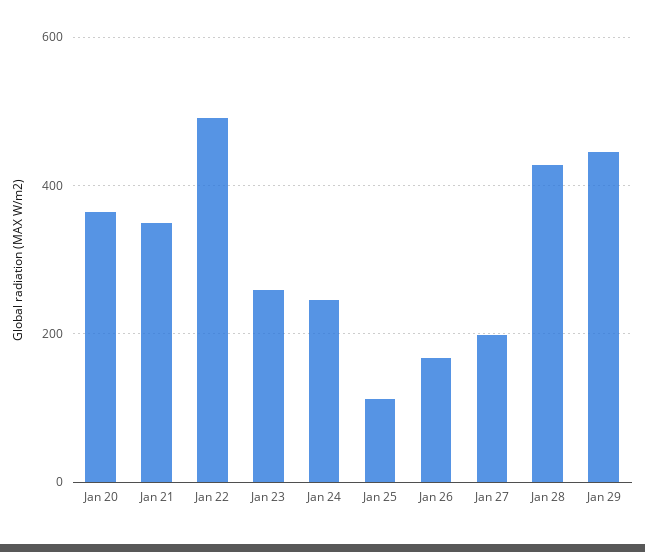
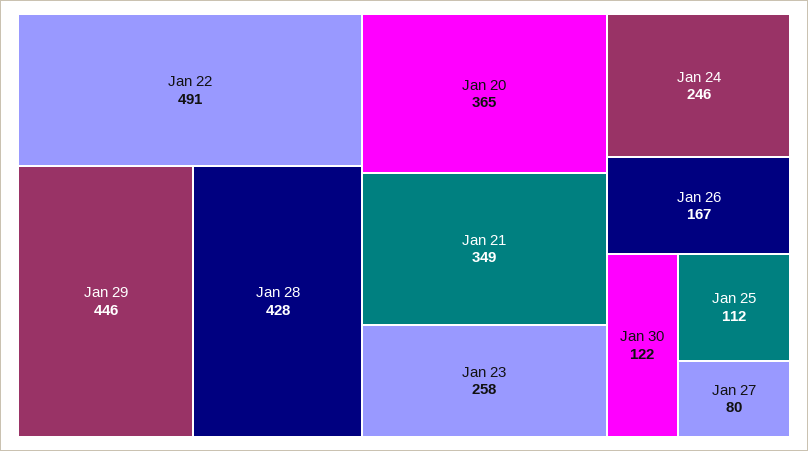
Jan 27: 200 -> 80
Jan 30: none -> 122

